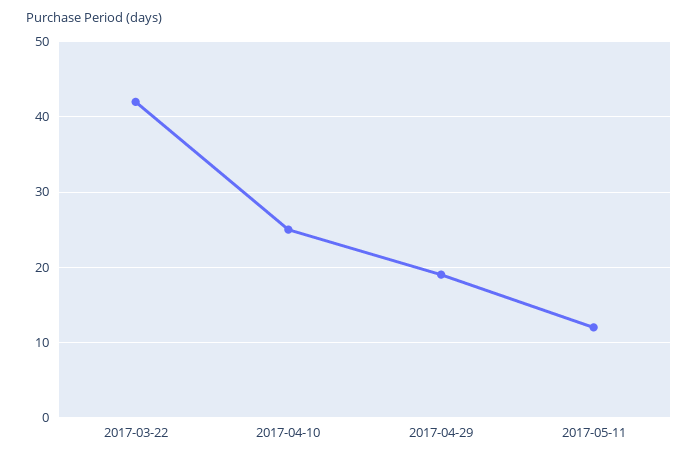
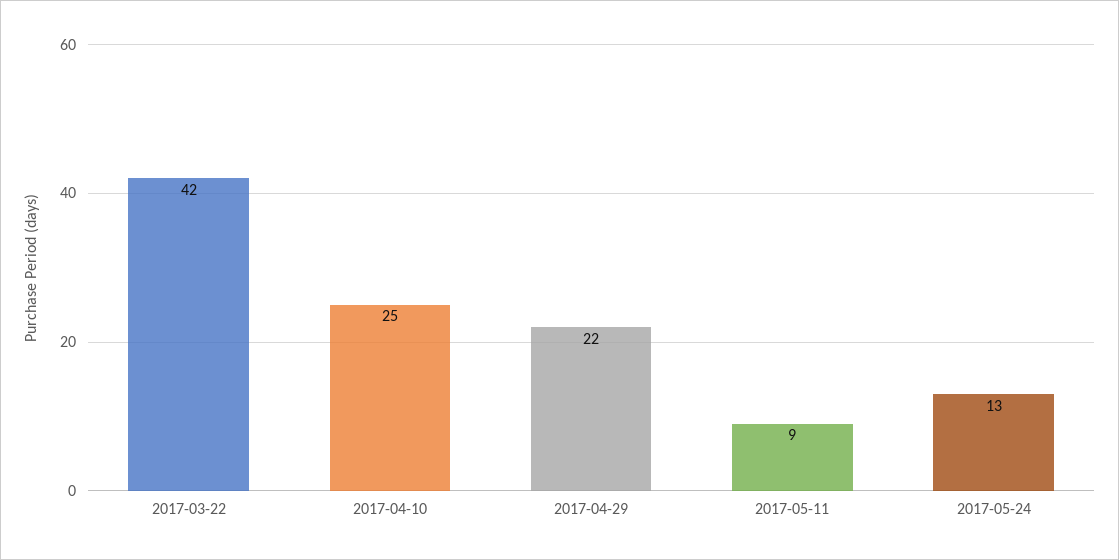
2017-04-29: 19 -> 22
2017-05-11: 12 -> 9
2017-05-24: none -> 13

